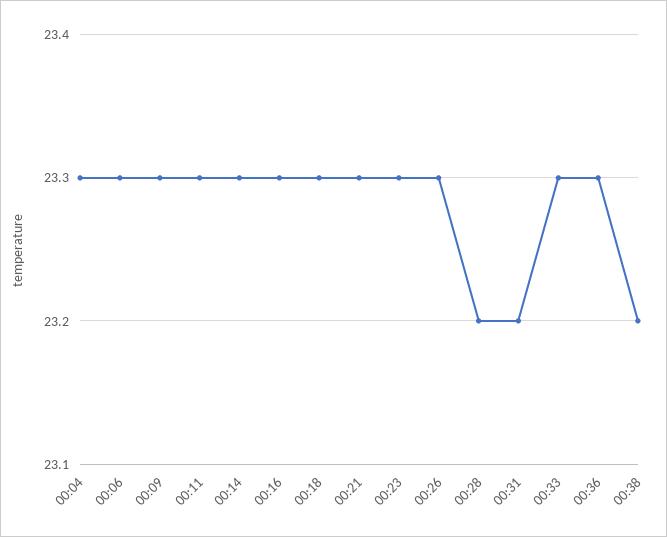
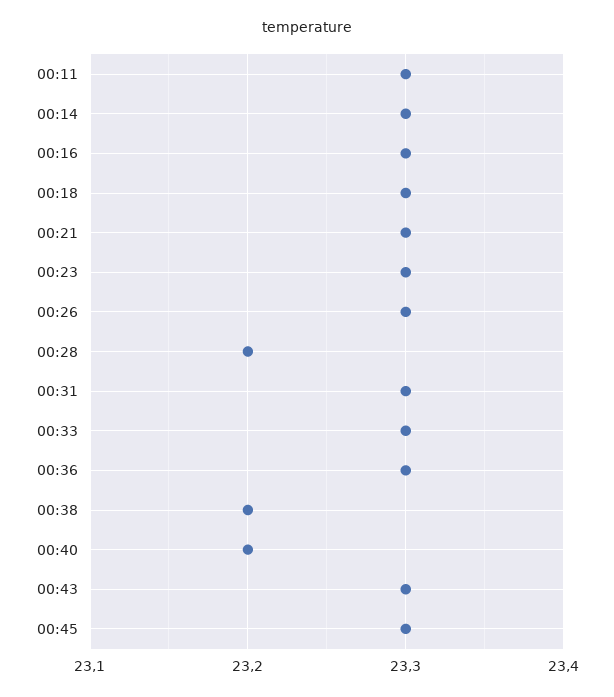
00:04: 23.3 -> none
00:06: 23.3 -> none
00:09: 23.3 -> none
00:31: 23.2 -> 23.3
00:40: none -> 23.2
00:43: none -> 23.3
00:45: none -> 23.3

